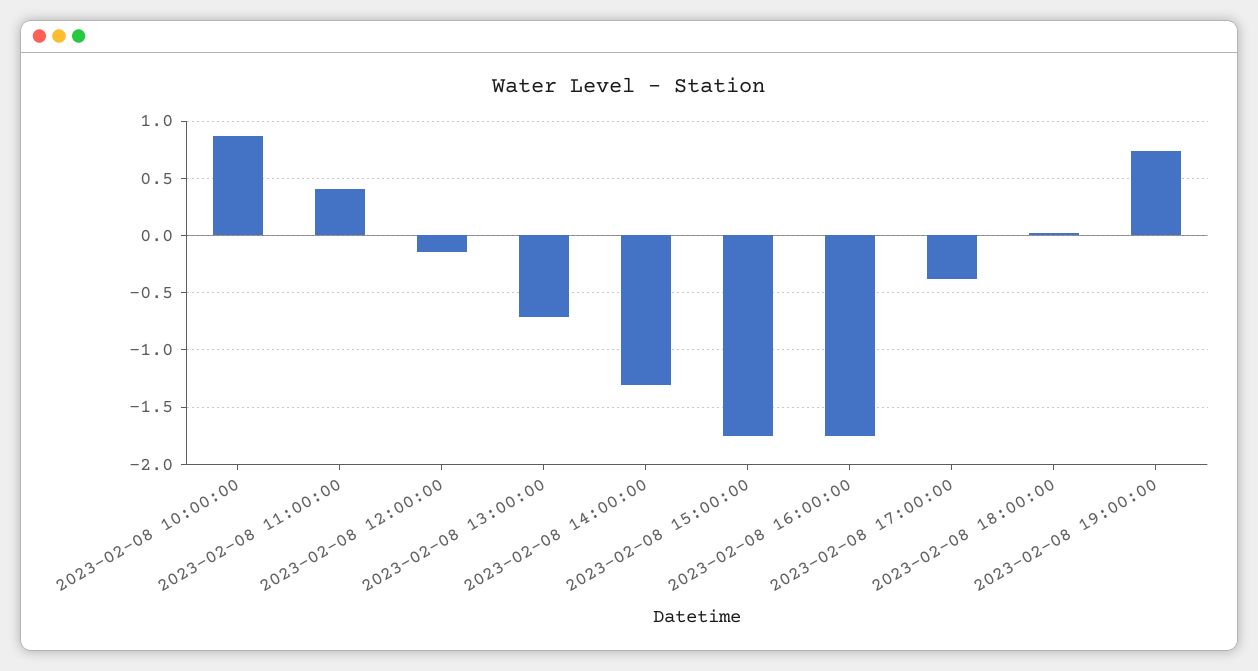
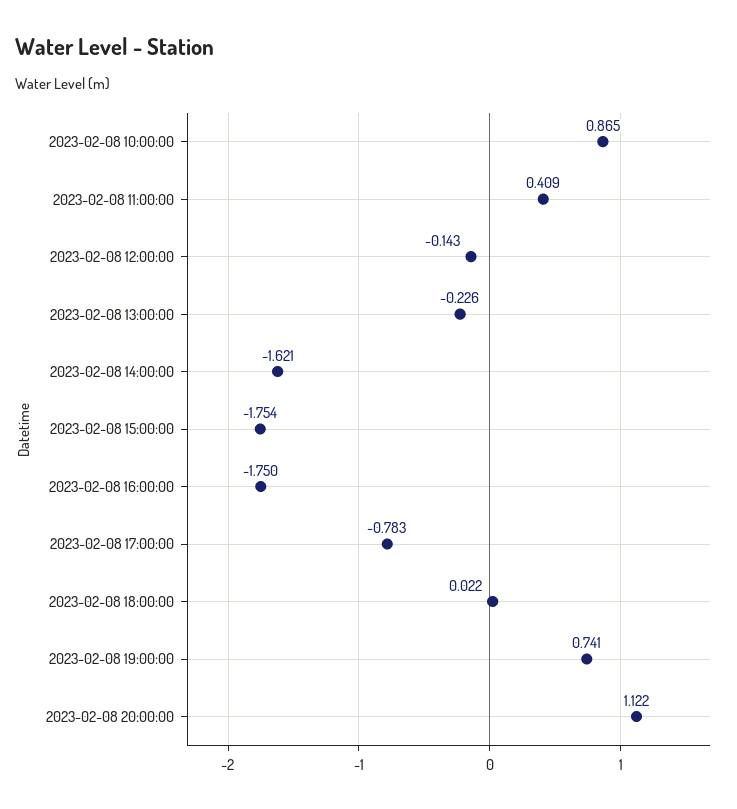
2023-02-08 13:00:00: -0.7 -> -0.226
2023-02-08 14:00:00: -1.3 -> -1.621
2023-02-08 17:00:00: -0.4 -> -0.783
2023-02-08 20:00:00: none -> 1.122

